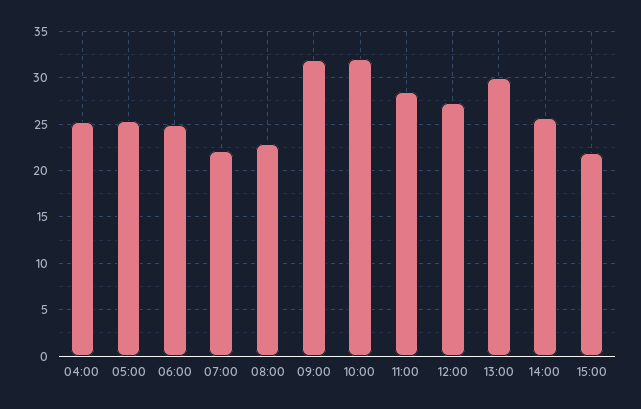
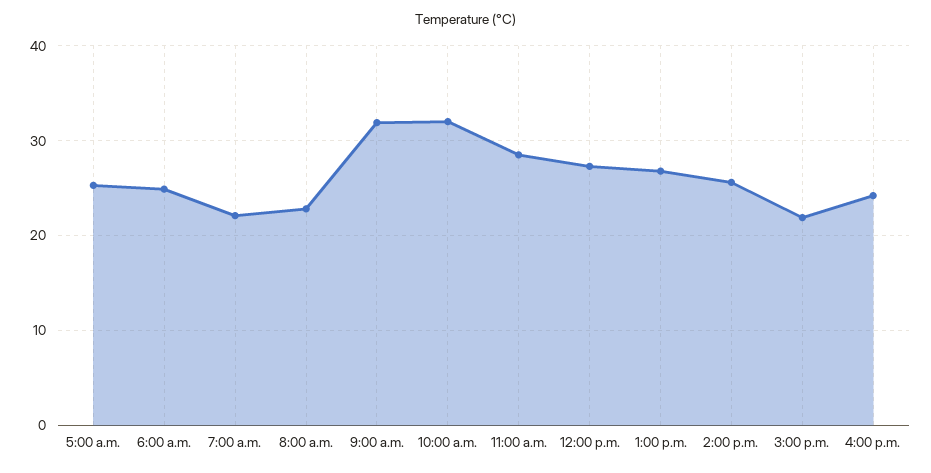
04:00: 25 -> none
13:00: 30 -> 27
4:00 p.m.: none -> 24

